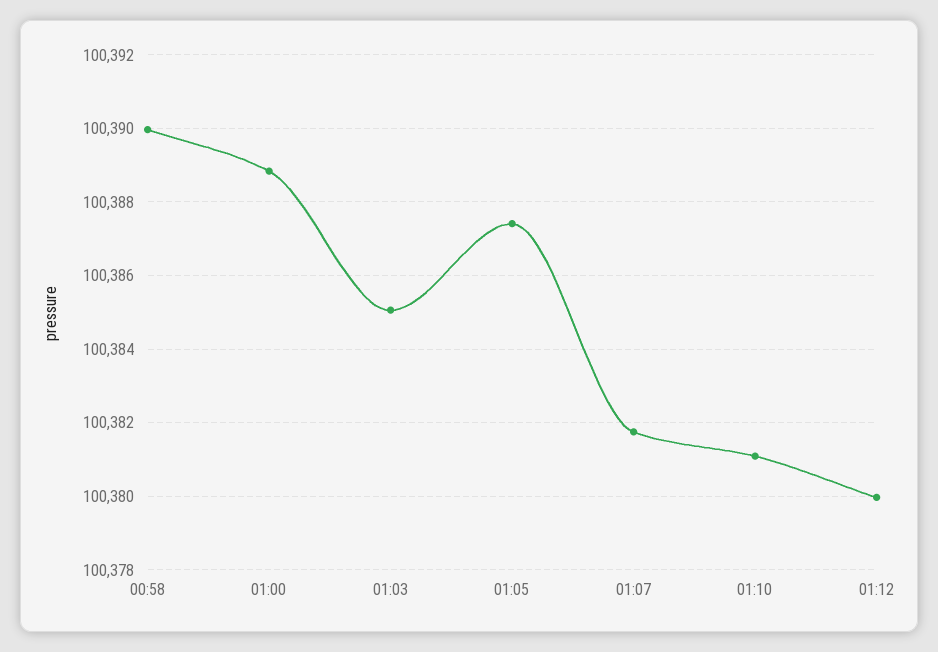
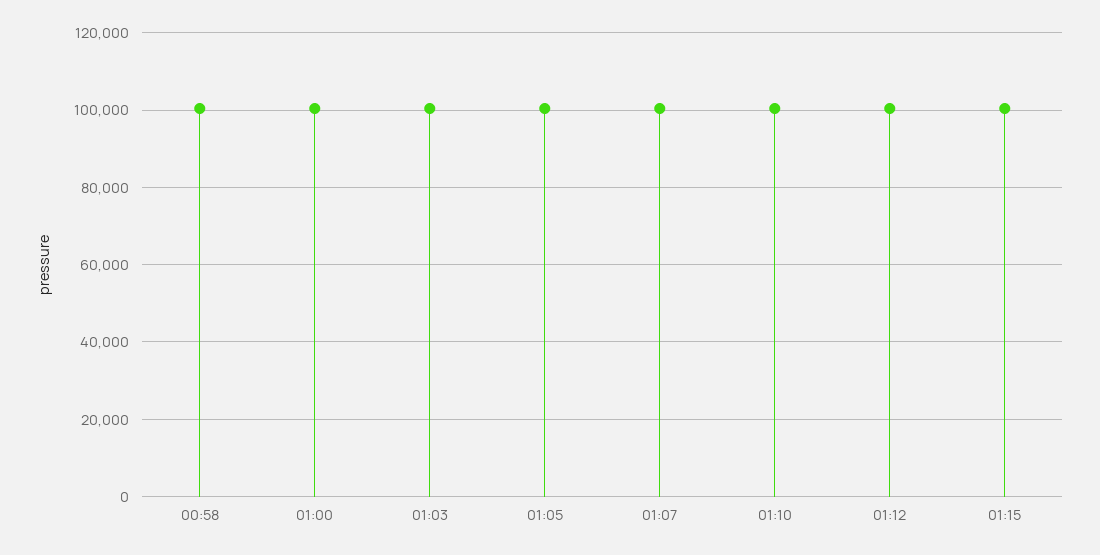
01:15: none -> 100000

